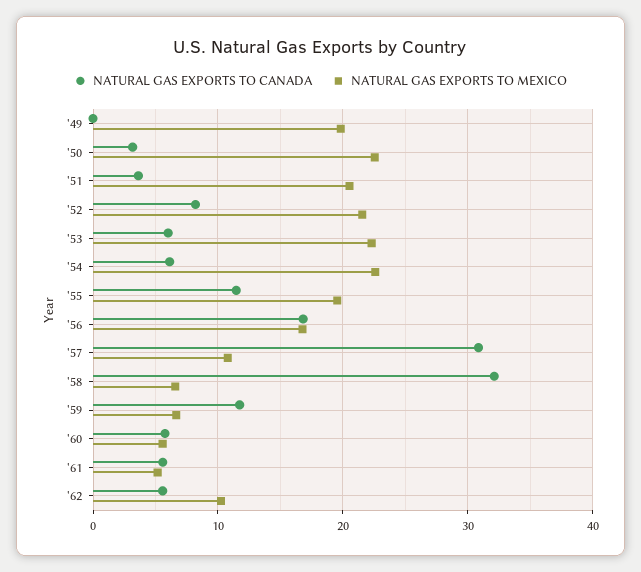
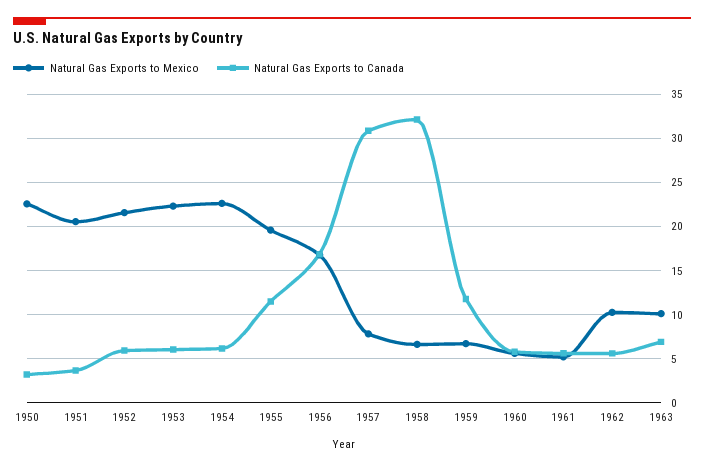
NATURAL GAS EXPORTS TO CANADA, '49: 0 -> none
NATURAL GAS EXPORTS TO MEXICO, '49: 20 -> none
NATURAL GAS EXPORTS TO CANADA, '52: 8 -> 6
NATURAL GAS EXPORTS TO MEXICO, '57: 11 -> 8
NATURAL GAS EXPORTS TO MEXICO, 1963: none -> 10
NATURAL GAS EXPORTS TO CANADA, 1963: none -> 7

